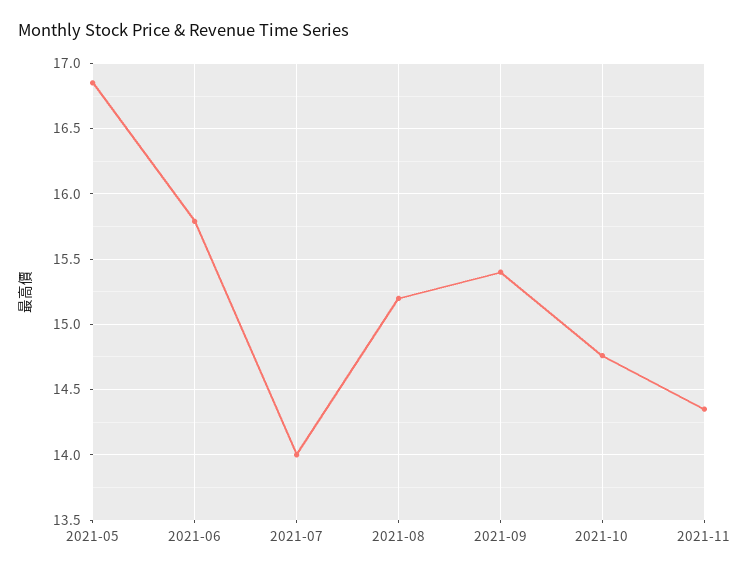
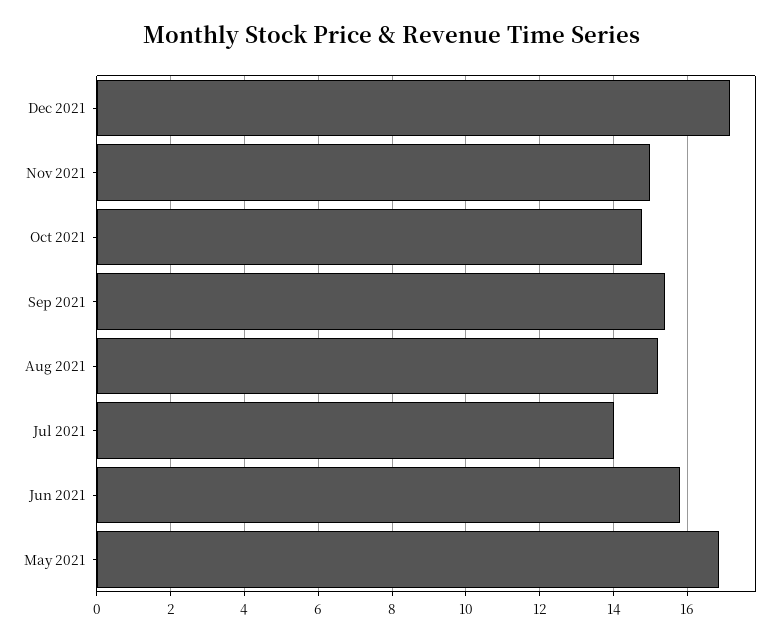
2021-11: 14.35 -> 15
Dec 2021: none -> 17.2

